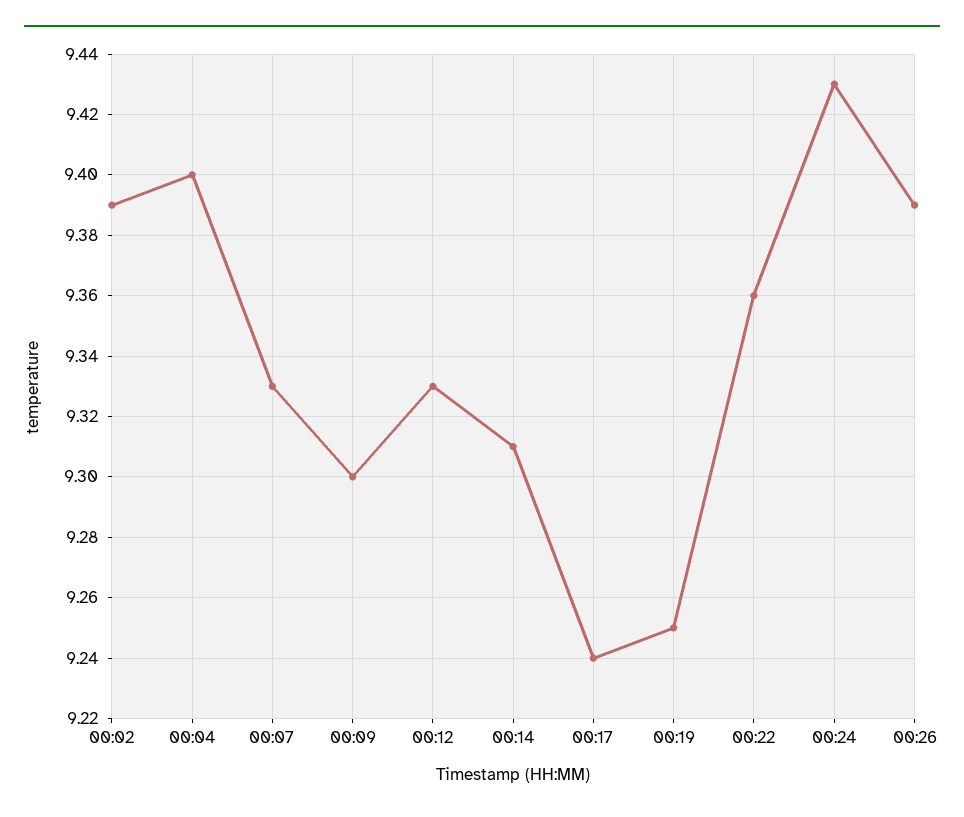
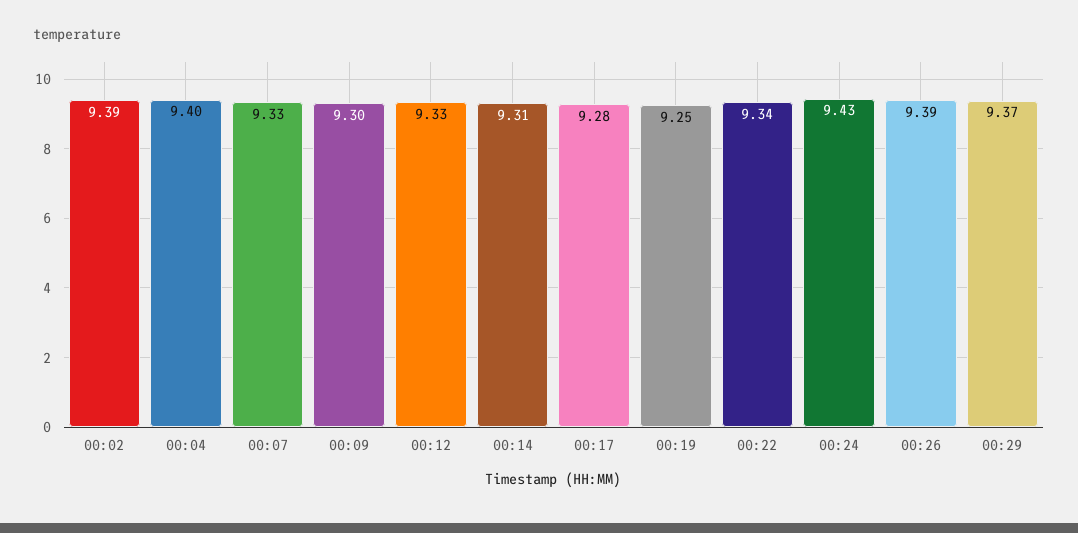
00:17: 9.24 -> 9.28
00:22: 9.36 -> 9.34
00:29: none -> 9.37

